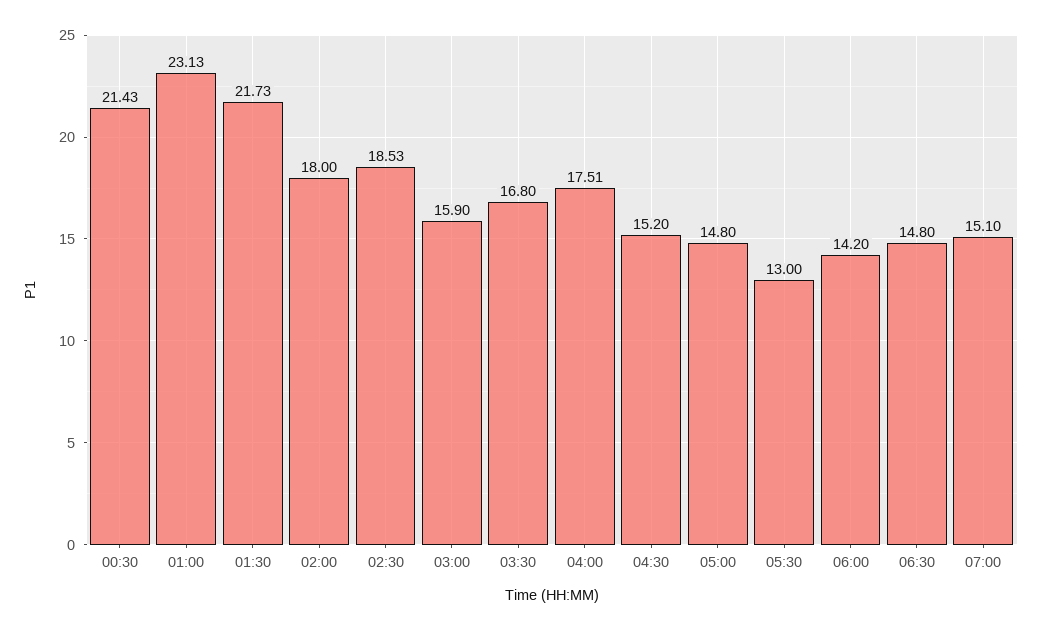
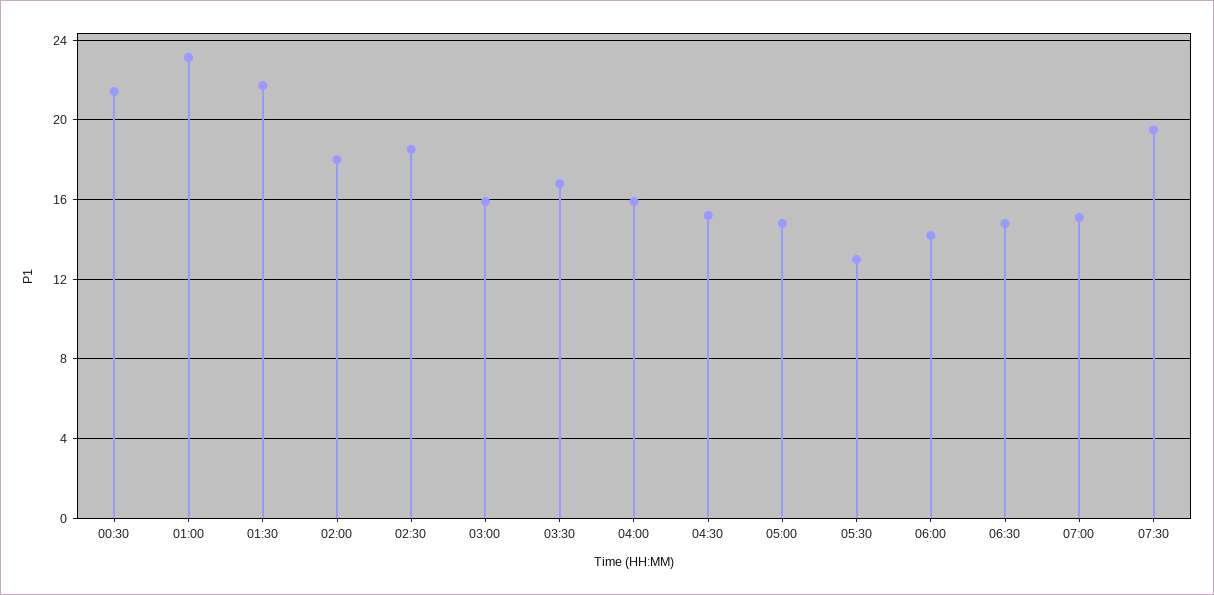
04:00: 17.51 -> 16
07:30: none -> 19.5

